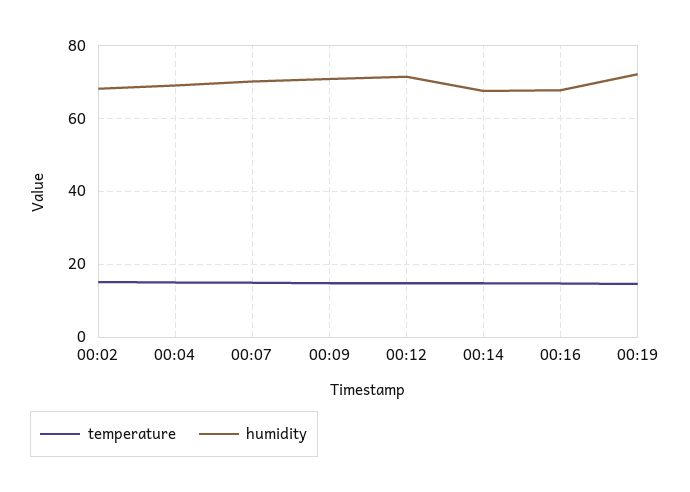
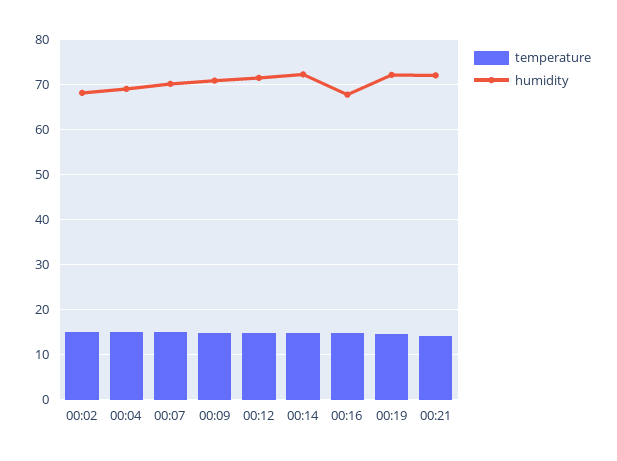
humidity, 00:14: 68 -> 72
temperature, 00:21: none -> 14
humidity, 00:21: none -> 72

